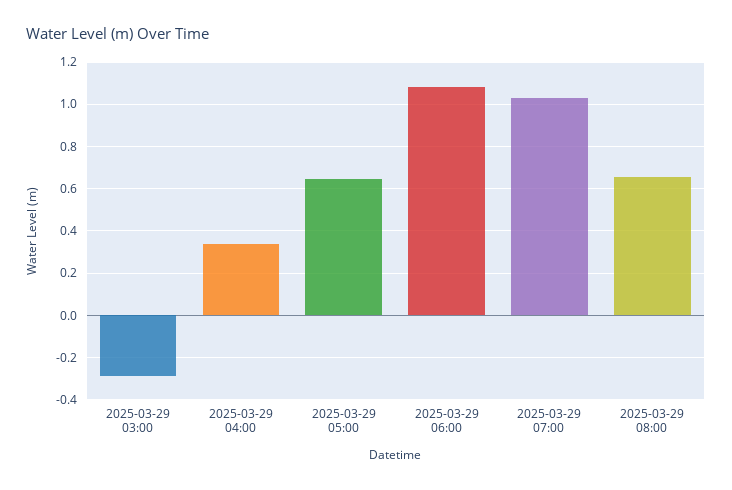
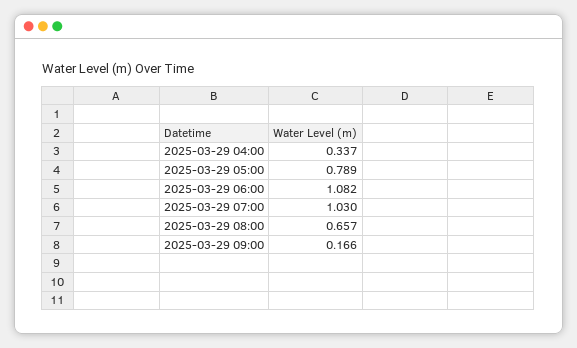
2025-03-29 03:00: -0.3 -> none
2025-03-29 05:00: 0.65 -> 0.789
2025-03-29 09:00: none -> 0.166

